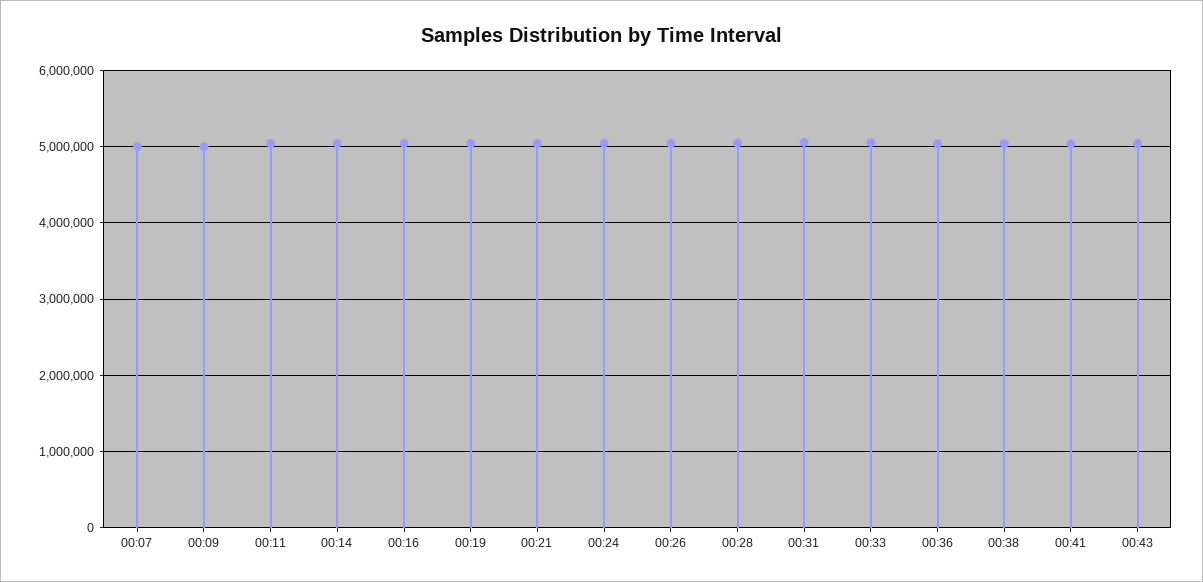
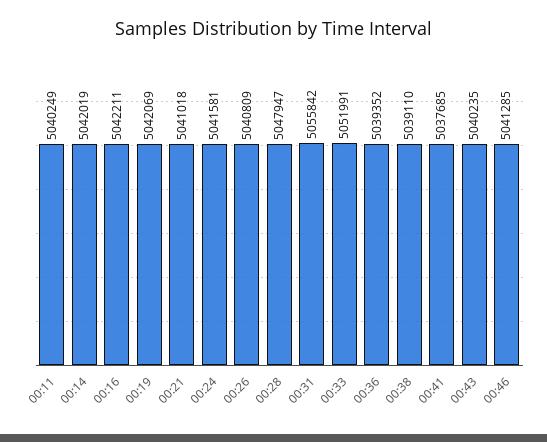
00:07: 5000000 -> none
00:09: 5000000 -> none
00:46: none -> 5041285

